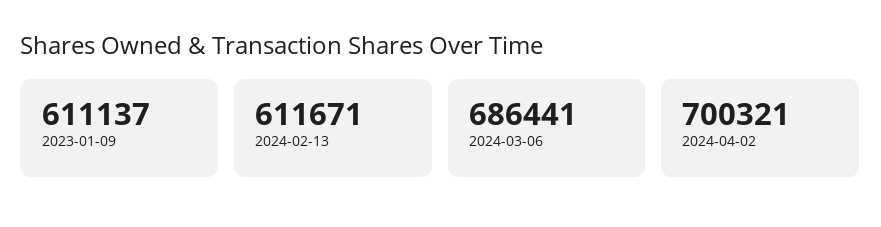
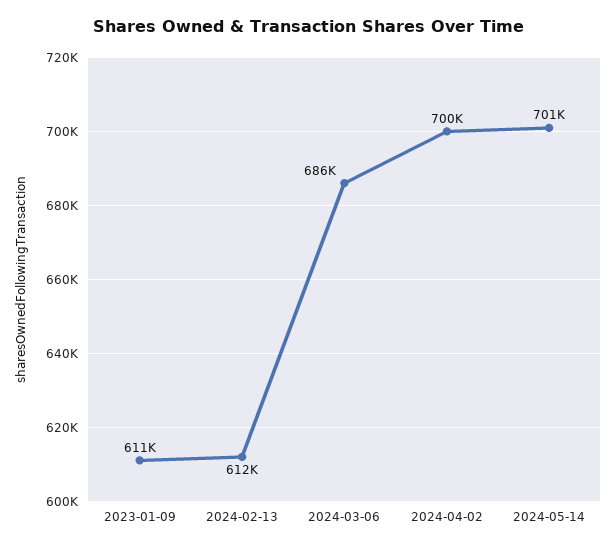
2024-05-14: none -> 701000

